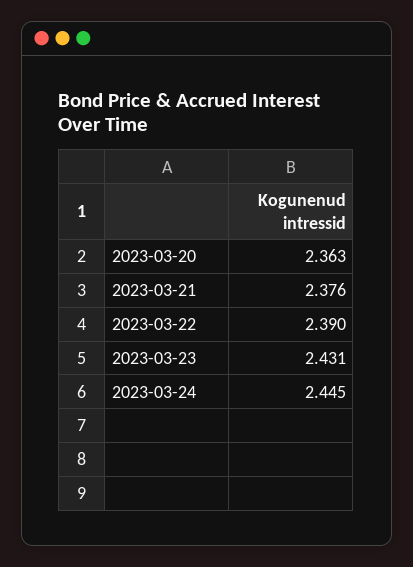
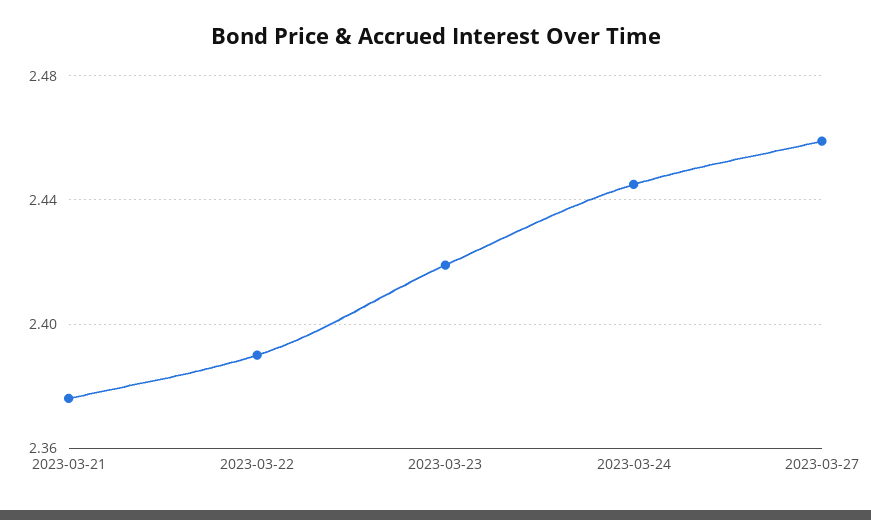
2023-03-20: 2.363 -> none
2023-03-23: 2.431 -> 2.42
2023-03-27: none -> 2.46

